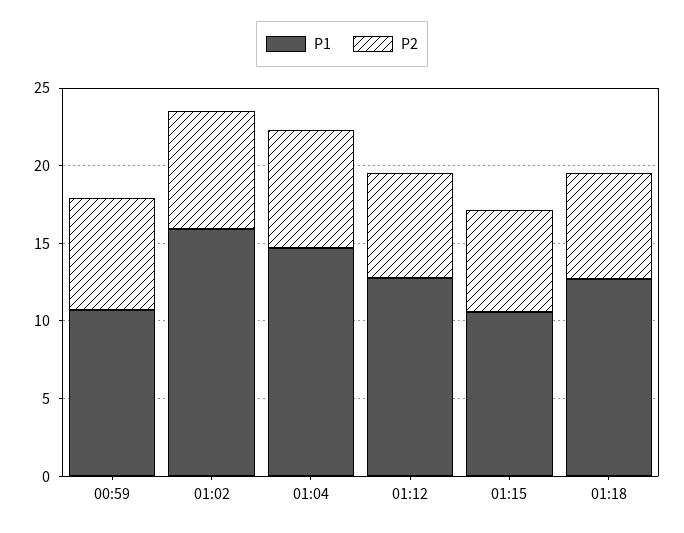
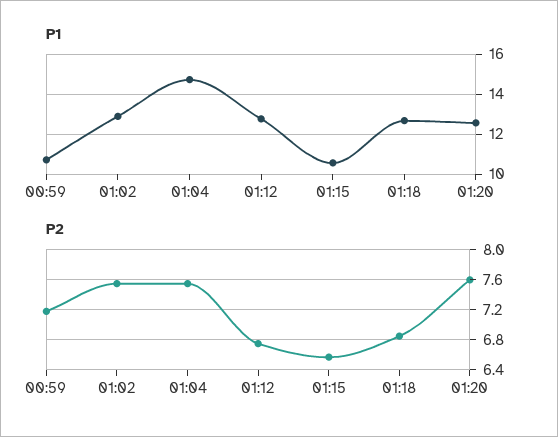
P1, 01:02: 16 -> 13
P1, 01:20: none -> 12.5
P2, 01:20: none -> 7.6

